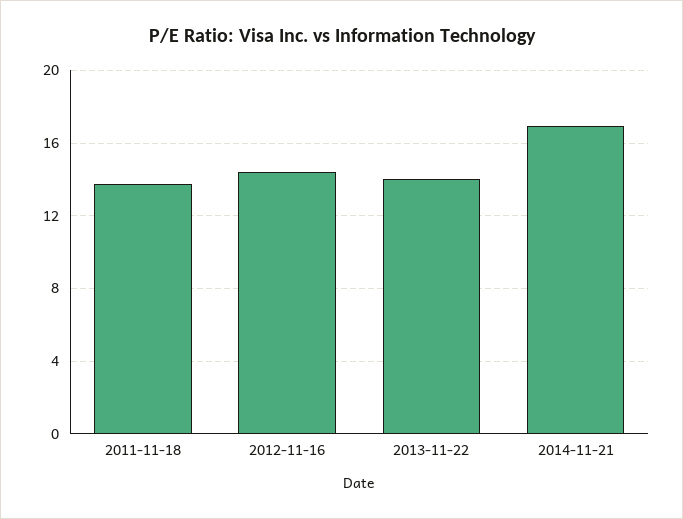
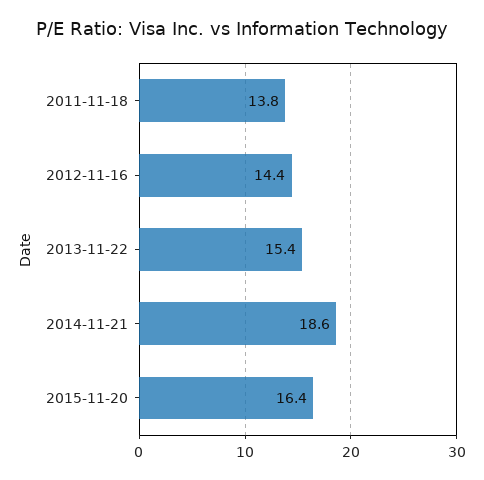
2013-11-22: 14 -> 15.4
2014-11-21: 17 -> 18.6
2015-11-20: none -> 16.4

